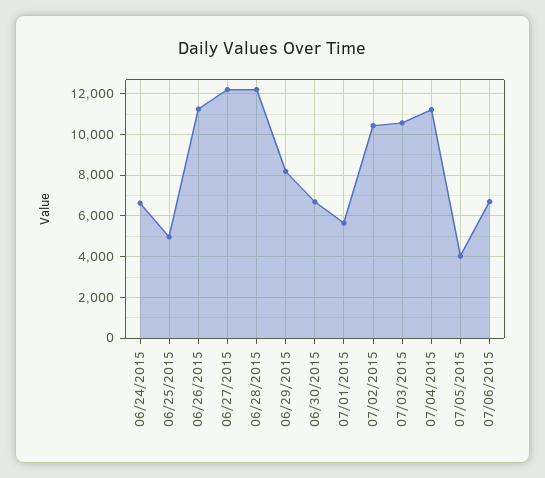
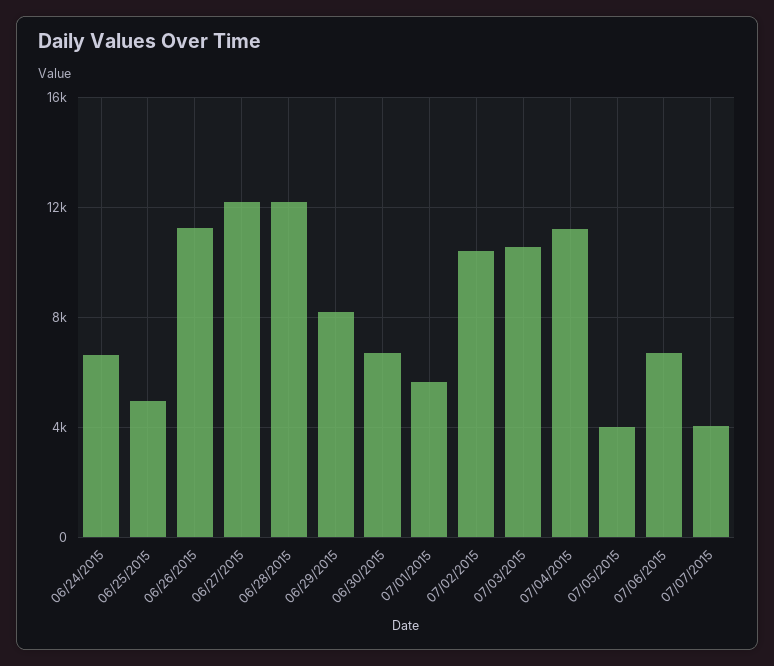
07/07/2015: none -> 4000

